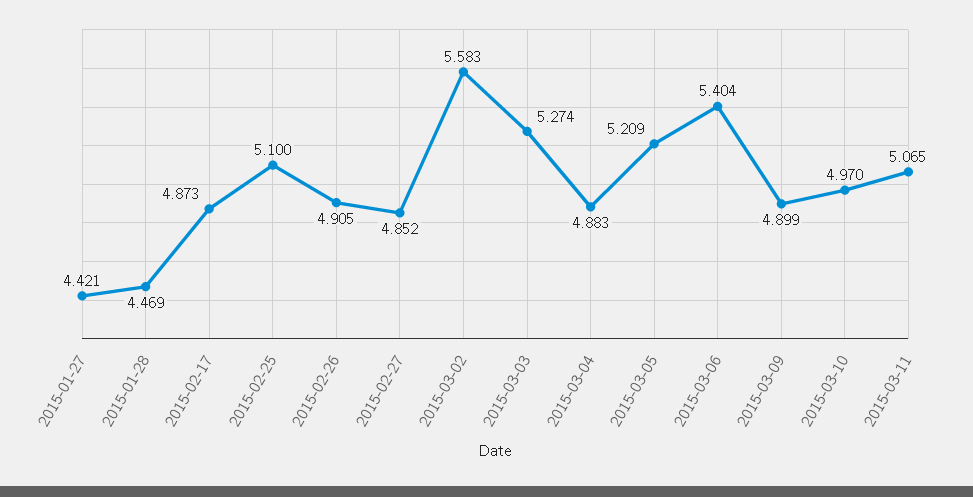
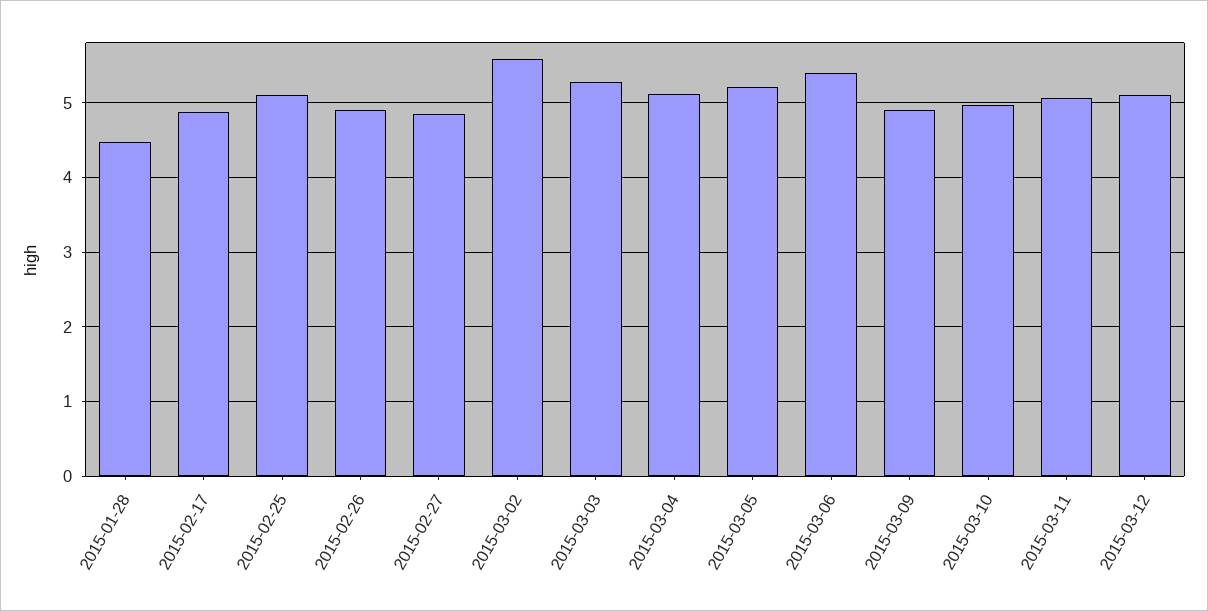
2015-01-27: 4.421 -> none
2015-03-04: 4.883 -> 5.1
2015-03-12: none -> 5.1

